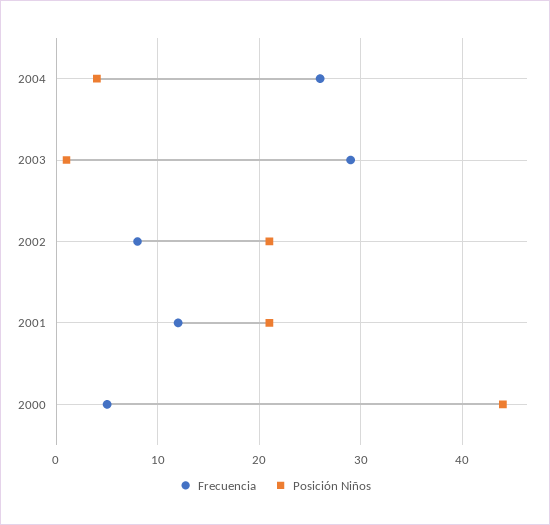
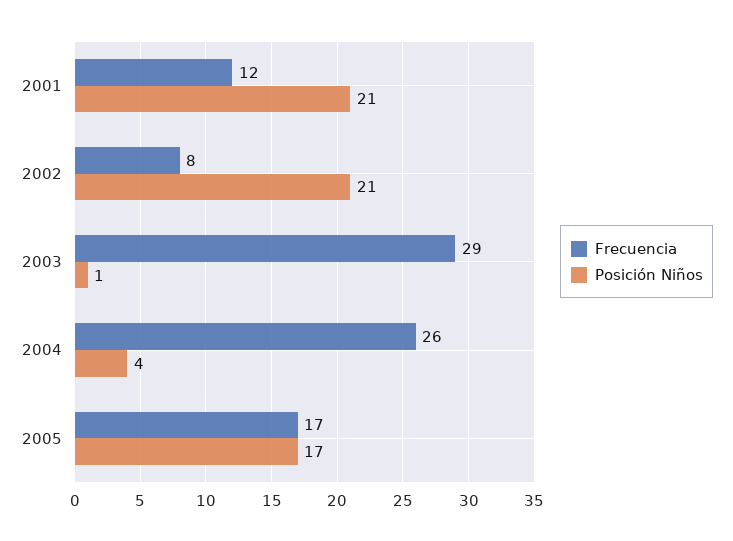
Frecuencia, 2000: 5 -> none
Posición Niños, 2000: 44 -> none
Frecuencia, 2005: none -> 17
Posición Niños, 2005: none -> 17

